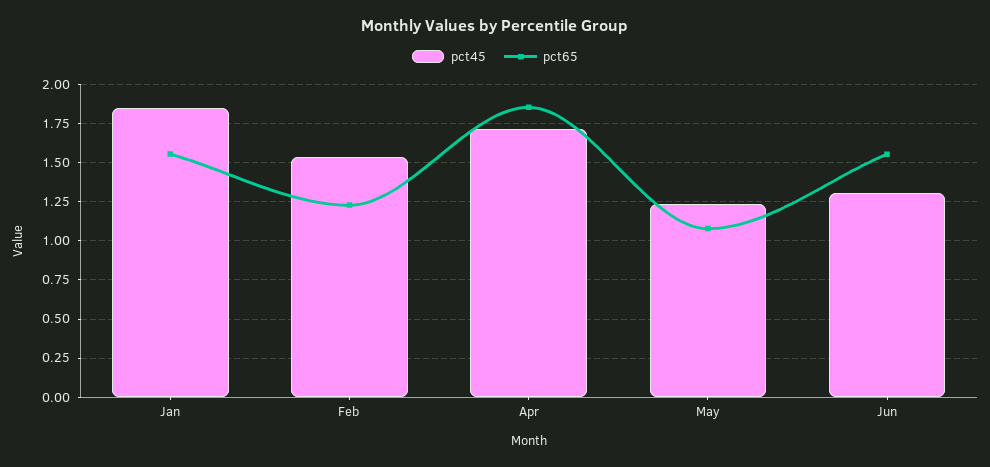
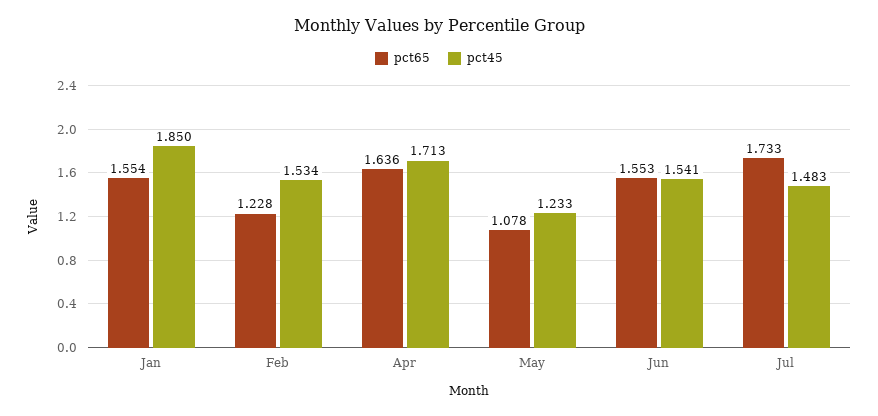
pct65, Apr: 1.85 -> 1.636
pct45, Jun: 1.3 -> 1.541
pct65, Jul: none -> 1.733
pct45, Jul: none -> 1.483

